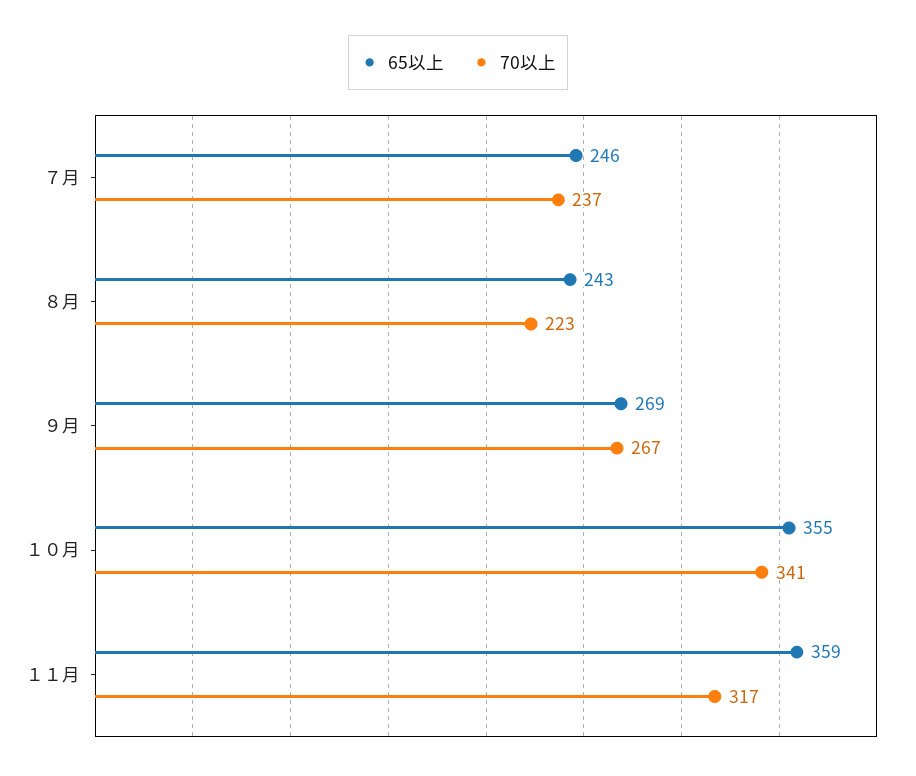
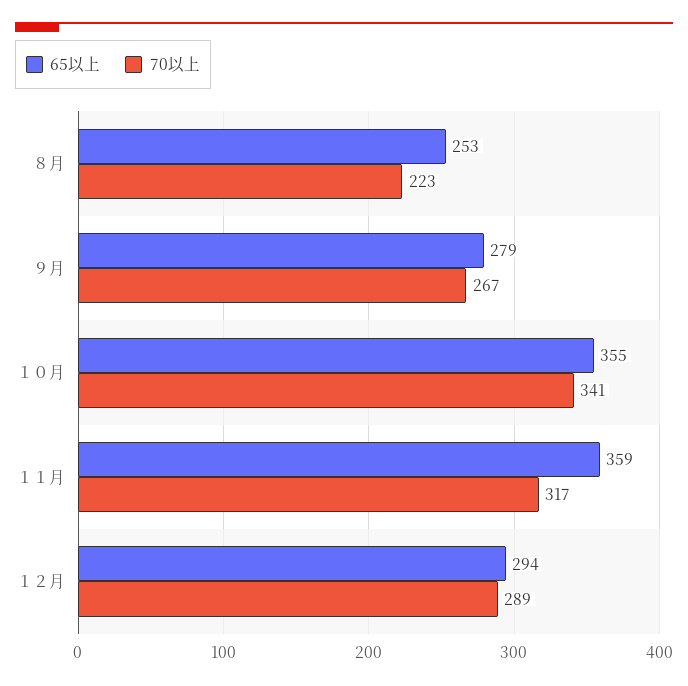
65以上, ７月: 246 -> none
70以上, ７月: 237 -> none
65以上, ８月: 243 -> 253
65以上, ９月: 269 -> 279
65以上, １２月: none -> 294
70以上, １２月: none -> 289

